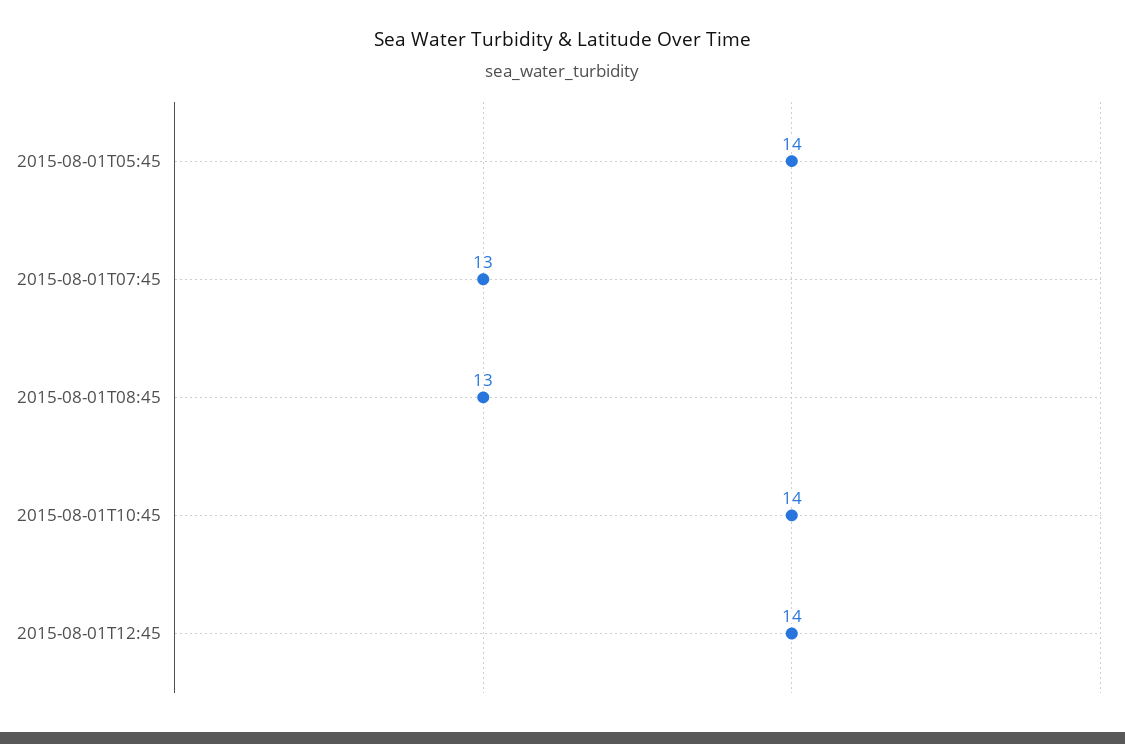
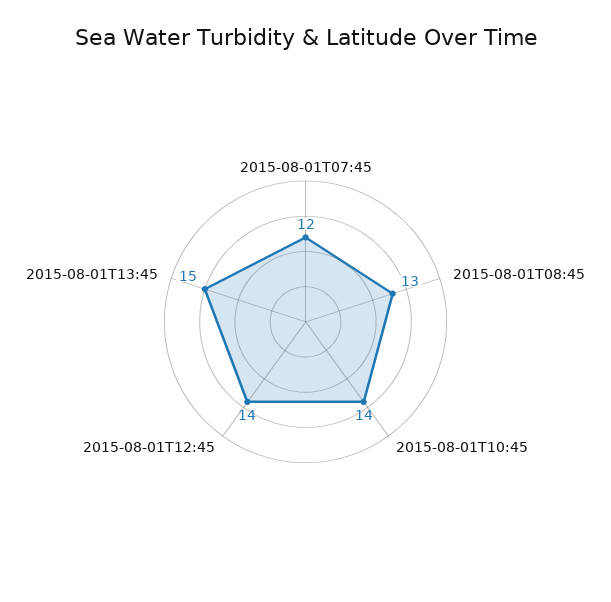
2015-08-01T05:45: 14 -> none
2015-08-01T07:45: 13 -> 12
2015-08-01T13:45: none -> 15

